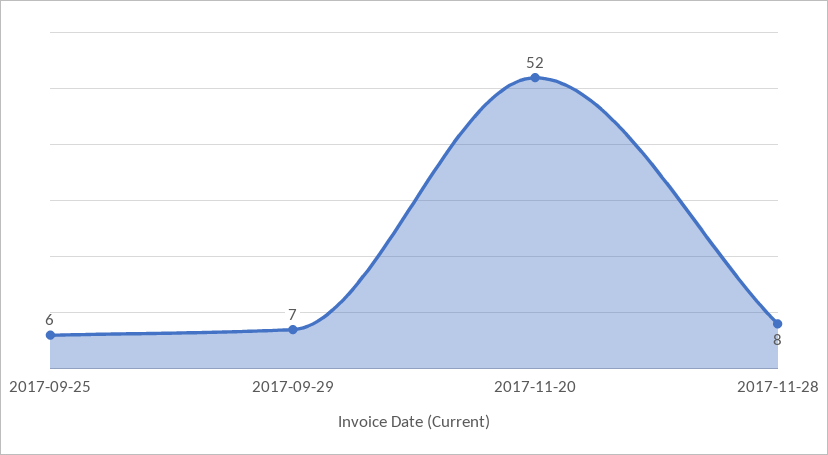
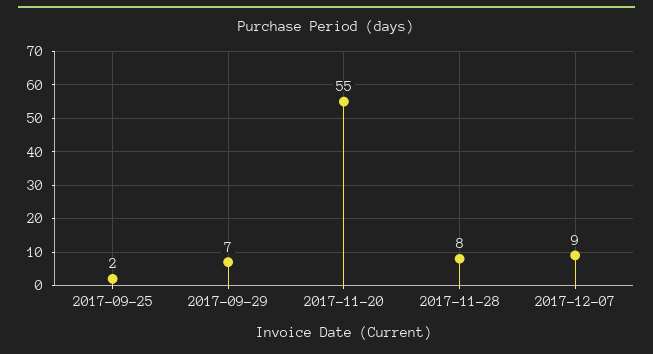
2017-09-25: 6 -> 2
2017-11-20: 52 -> 55
2017-12-07: none -> 9

